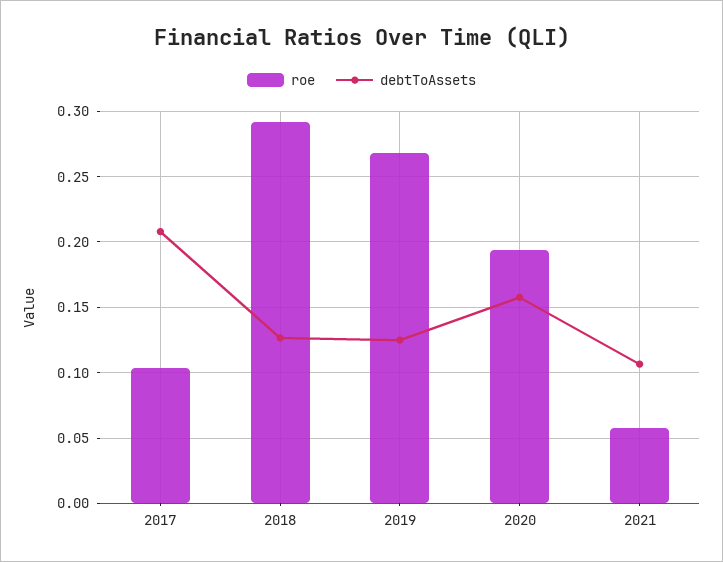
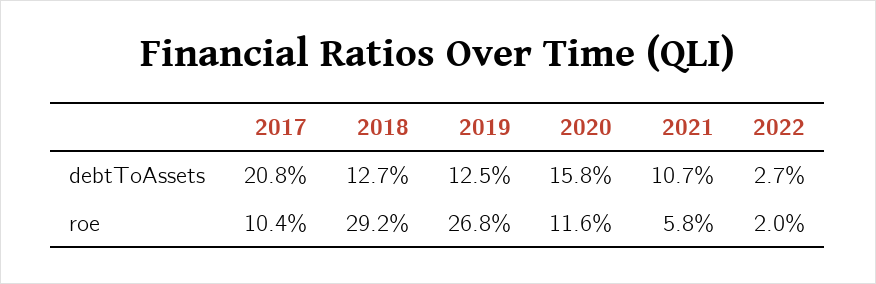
roe, 2020: 0.195 -> 0.116
debtToAssets, 2022: none -> 0.027
roe, 2022: none -> 0.02

